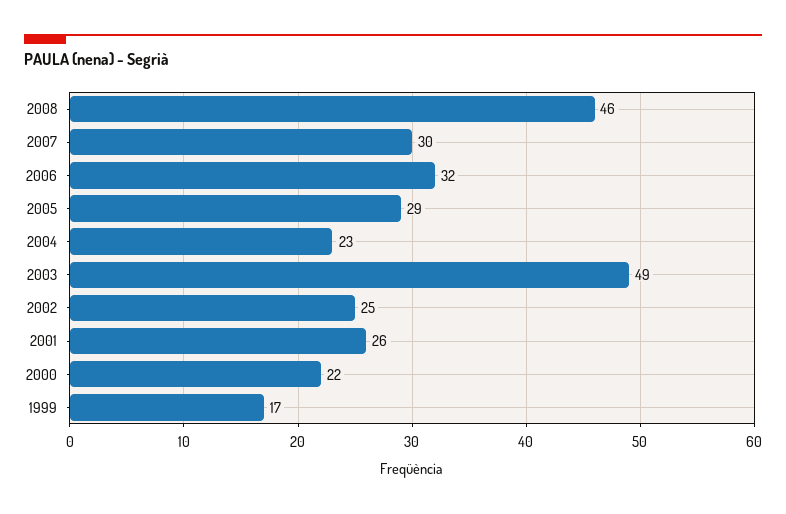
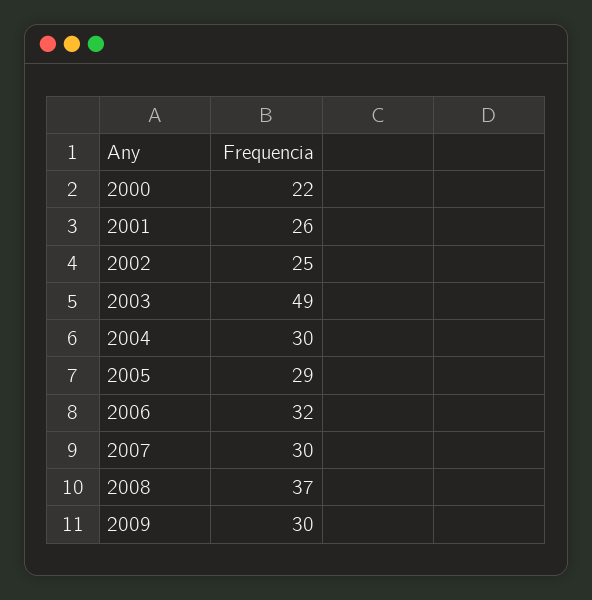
2008: 46 -> 37
2004: 23 -> 30
1999: 17 -> none
2009: none -> 30

